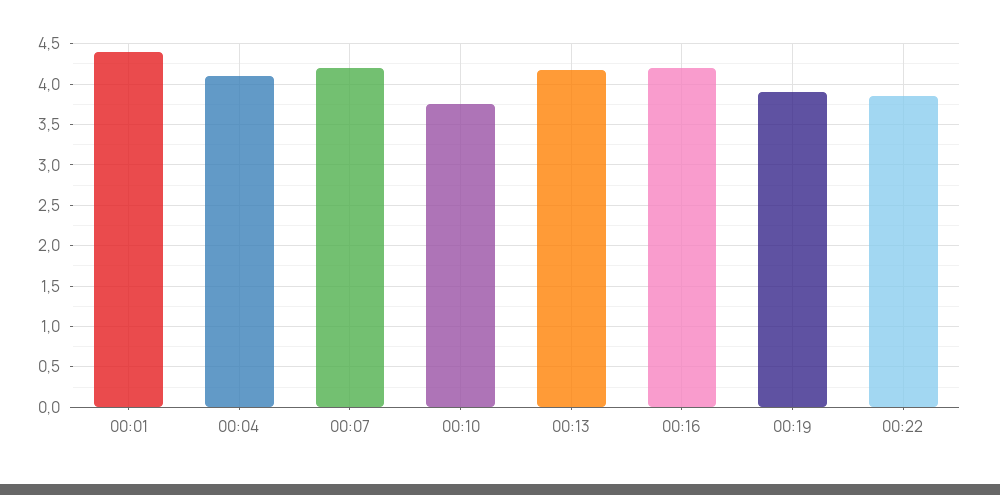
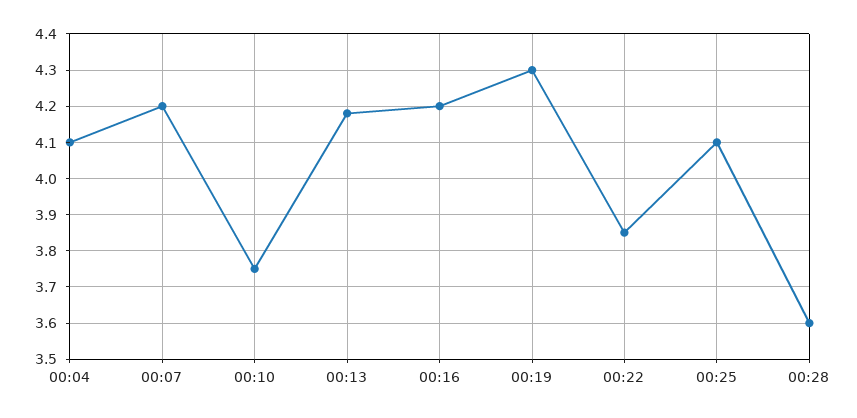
00:01: 4.4 -> none
00:19: 3.9 -> 4.3
00:25: none -> 4.1
00:28: none -> 3.6

